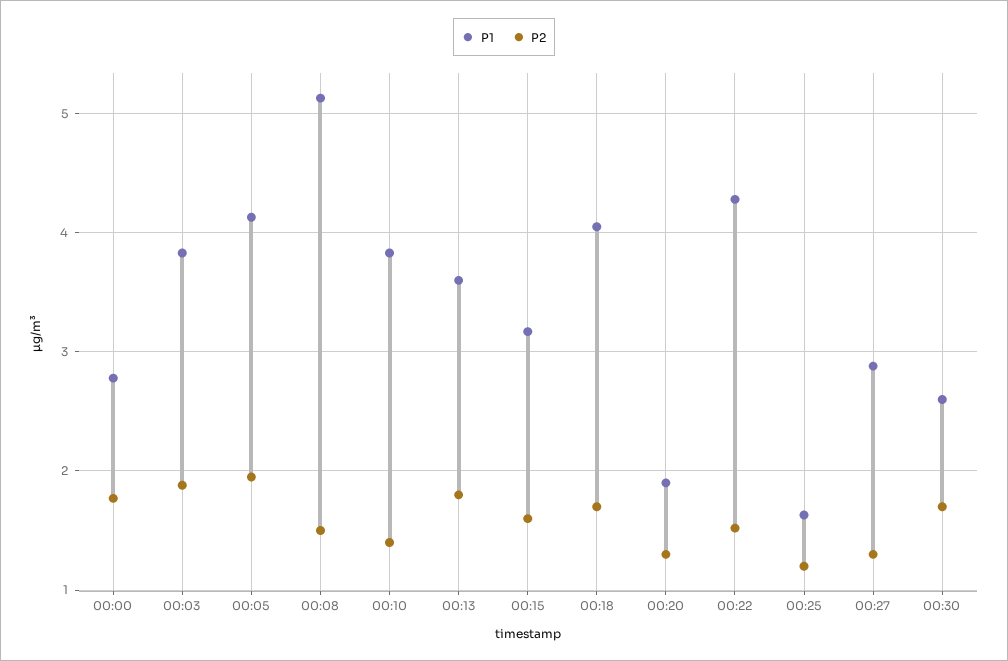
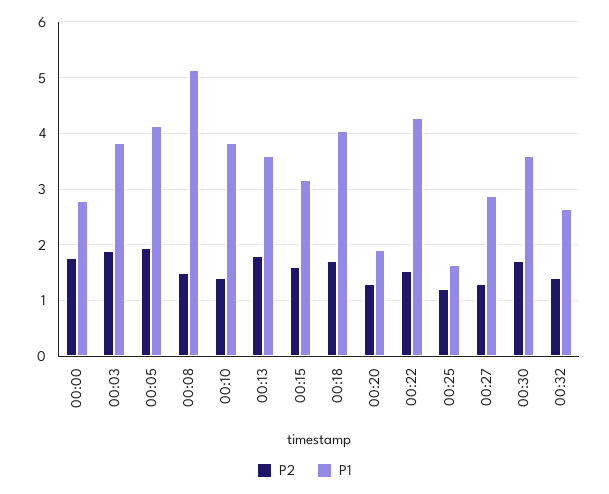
P1, 00:30: 2.6 -> 3.6
P2, 00:32: none -> 1.4
P1, 00:32: none -> 2.6

